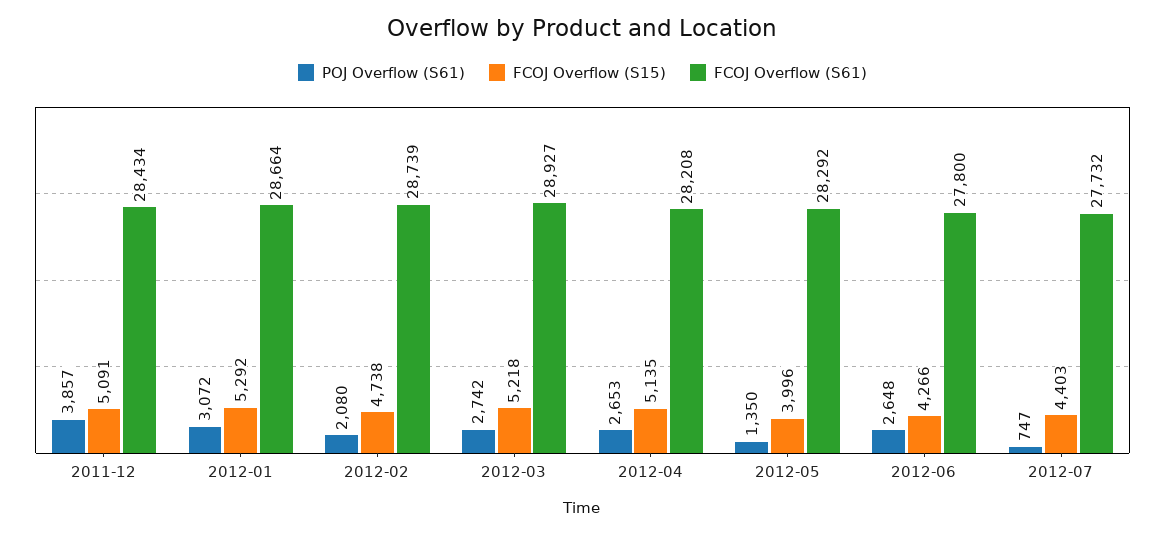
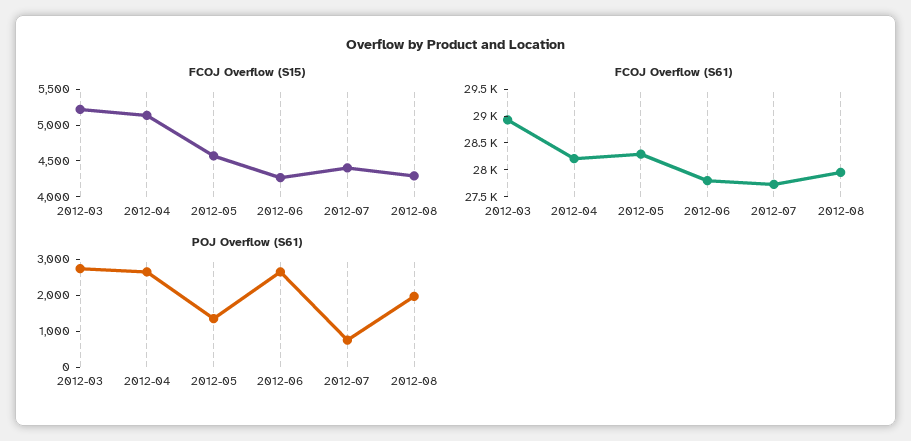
POJ Overflow (S61), 2011-12: 3857 -> none
FCOJ Overflow (S15), 2011-12: 5091 -> none
FCOJ Overflow (S61), 2011-12: 28434 -> none
POJ Overflow (S61), 2012-01: 3072 -> none
FCOJ Overflow (S15), 2012-01: 5292 -> none
FCOJ Overflow (S61), 2012-01: 28664 -> none
POJ Overflow (S61), 2012-02: 2080 -> none
FCOJ Overflow (S15), 2012-02: 4738 -> none
FCOJ Overflow (S61), 2012-02: 28739 -> none
FCOJ Overflow (S15), 2012-05: 3996 -> 4500
FCOJ Overflow (S15), 2012-08: none -> 4250
FCOJ Overflow (S61), 2012-08: none -> 28000
POJ Overflow (S61), 2012-08: none -> 2000

